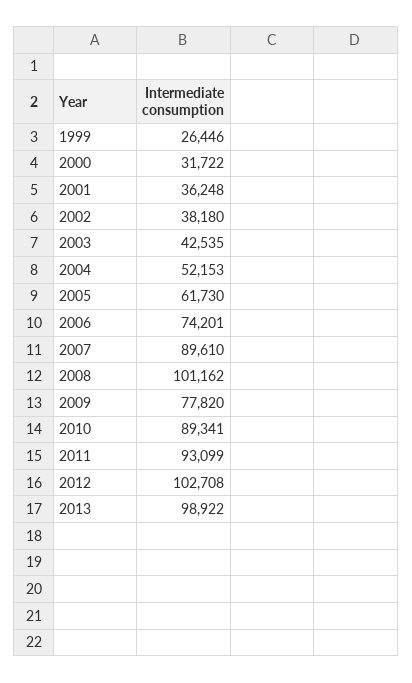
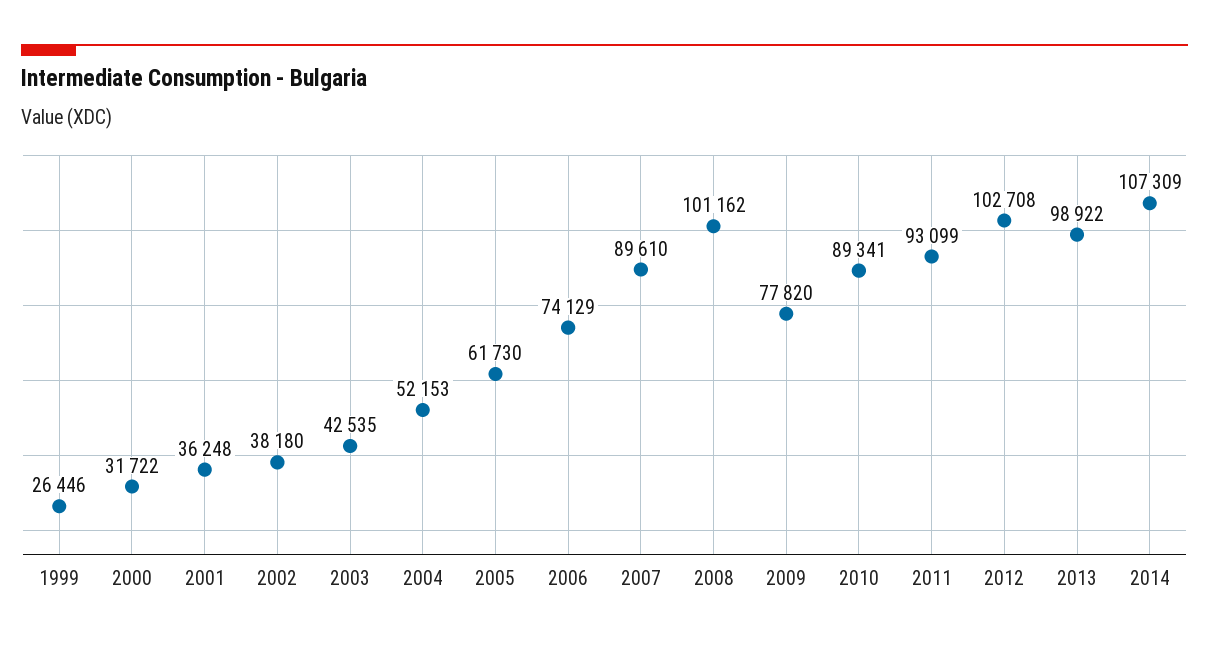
2006: 74201 -> 74129
2014: none -> 107309

